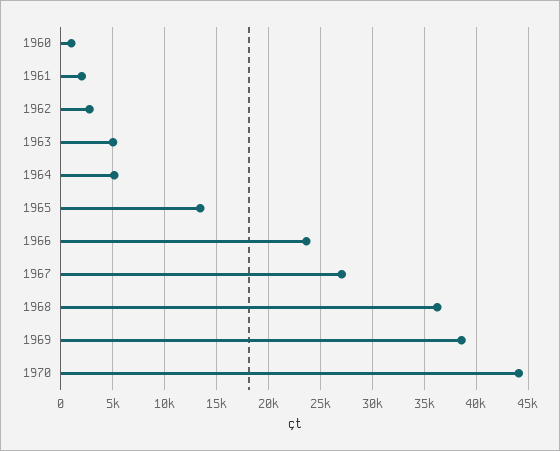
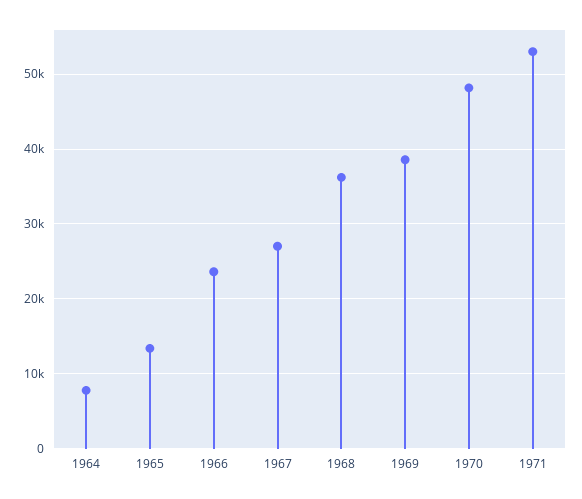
1960: 1000 -> none
1961: 2000 -> none
1962: 3000 -> none
1963: 5000 -> none
1964: 5000 -> 8000
1970: 44000 -> 48000
1971: none -> 53000

